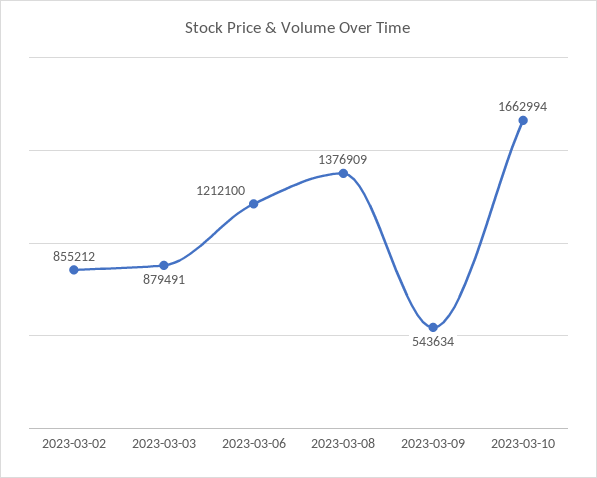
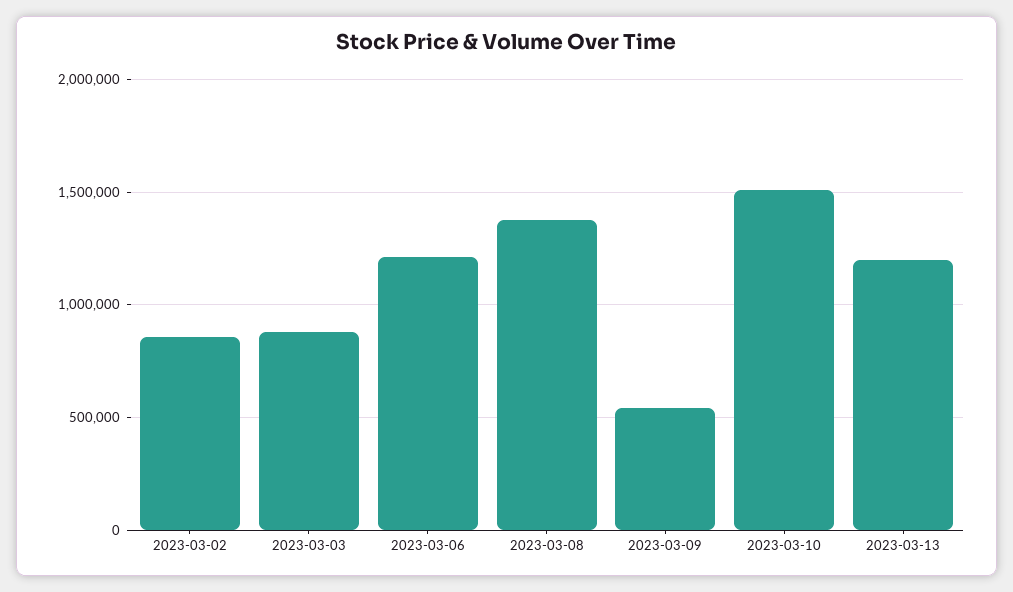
2023-03-10: 1662994 -> 1500000
2023-03-13: none -> 1200000

